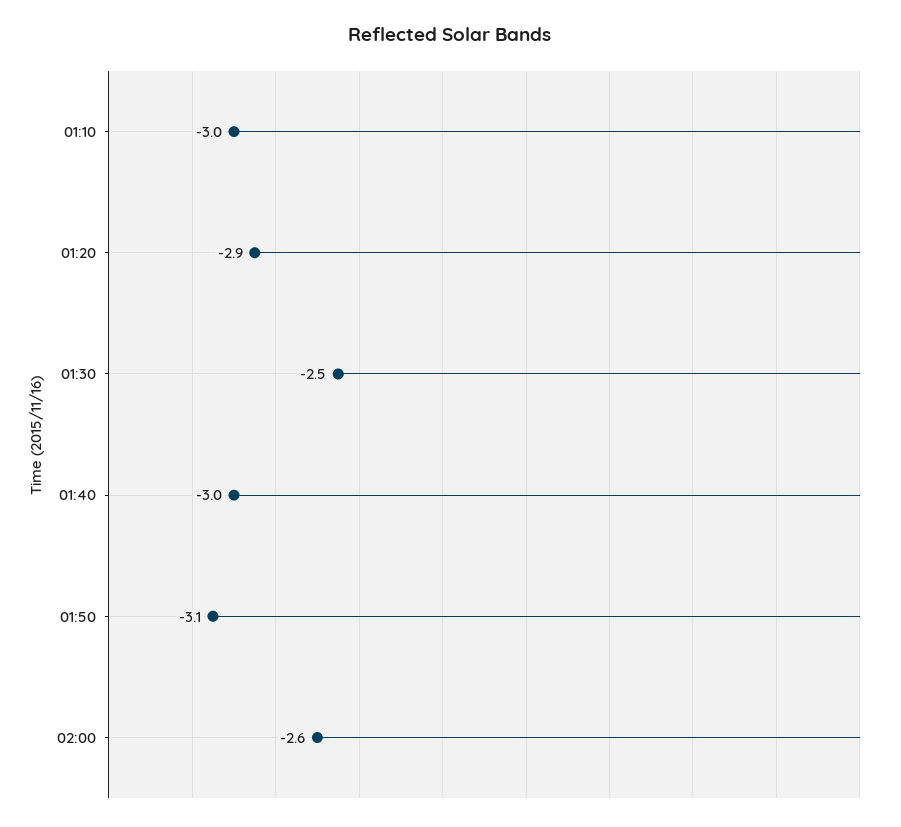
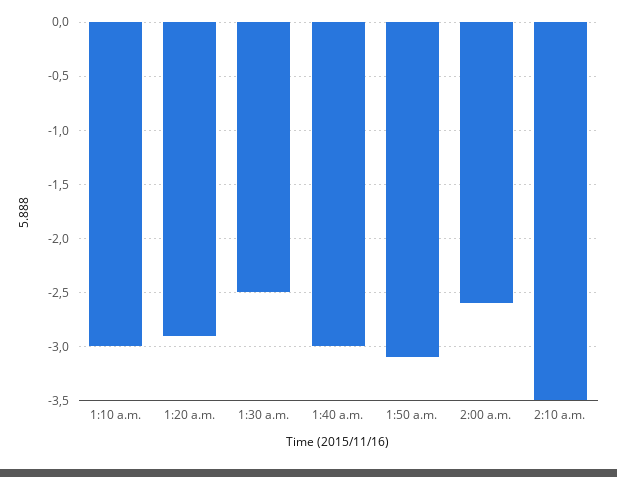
2:10 a.m.: none -> -3.5

